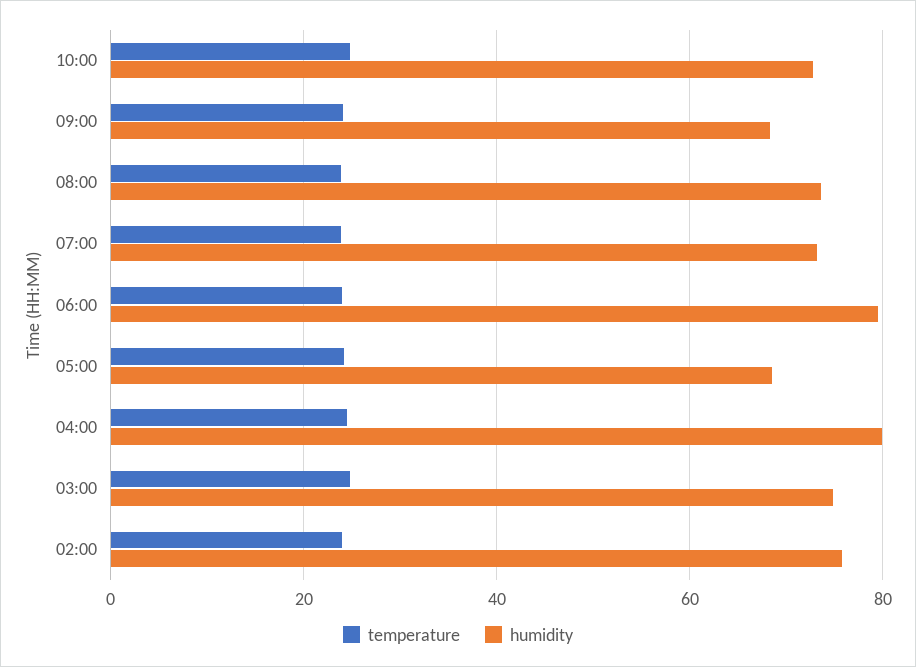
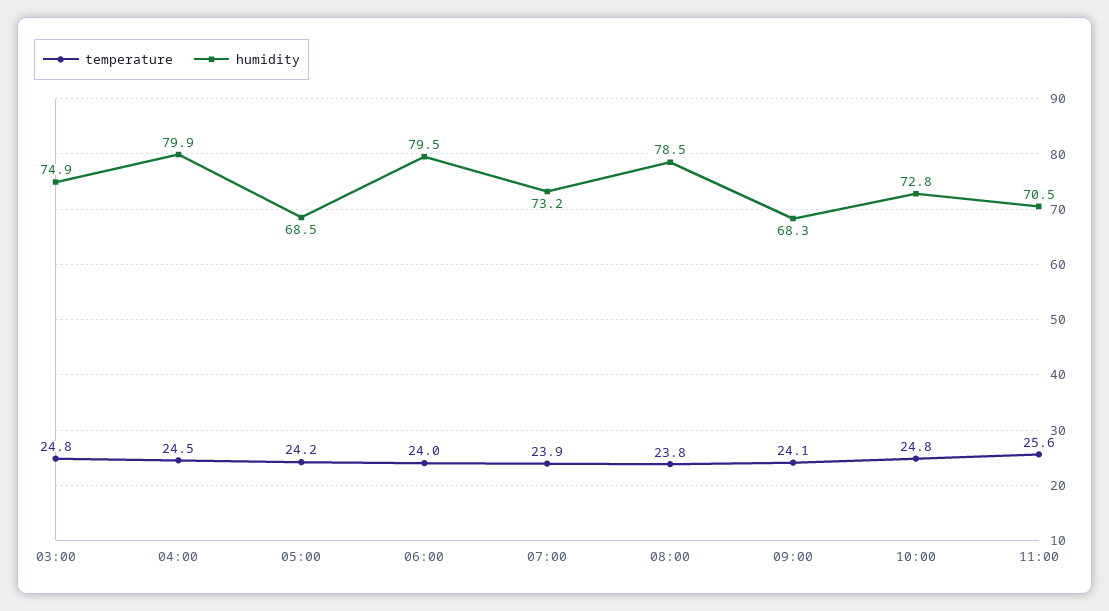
humidity, 08:00: 74 -> 78.5
temperature, 02:00: 24 -> none
humidity, 02:00: 76 -> none
temperature, 11:00: none -> 25.6
humidity, 11:00: none -> 70.5

